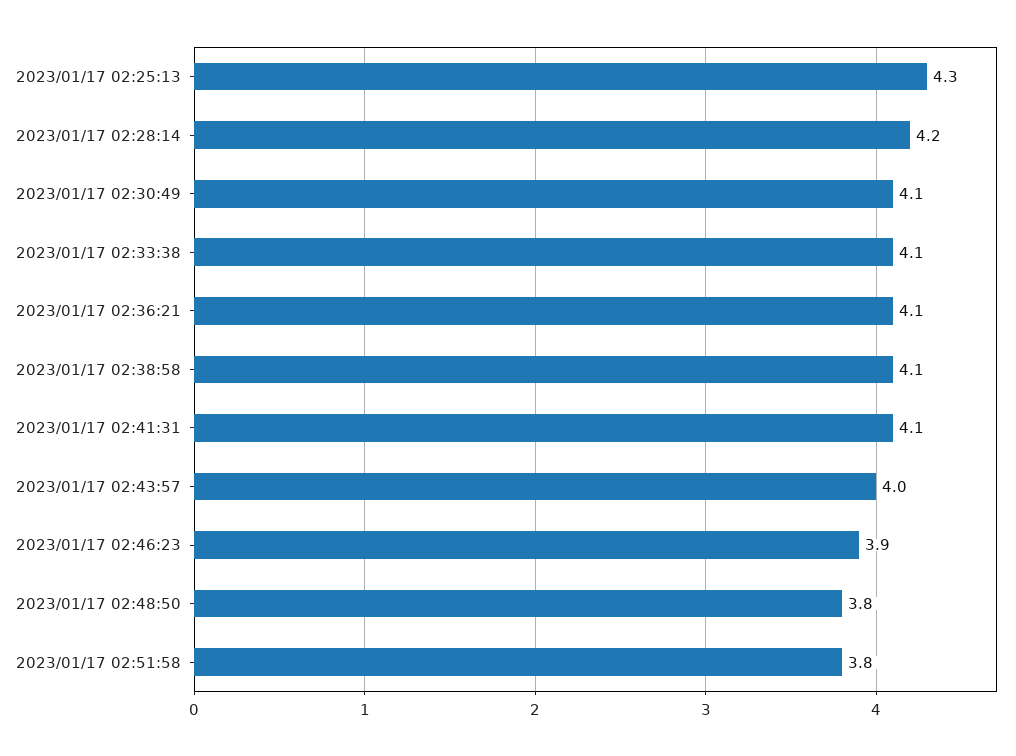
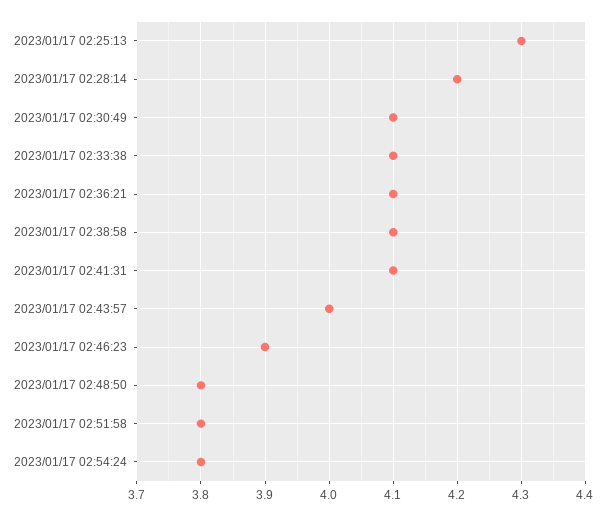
2023/01/17 02:54:24: none -> 3.8

